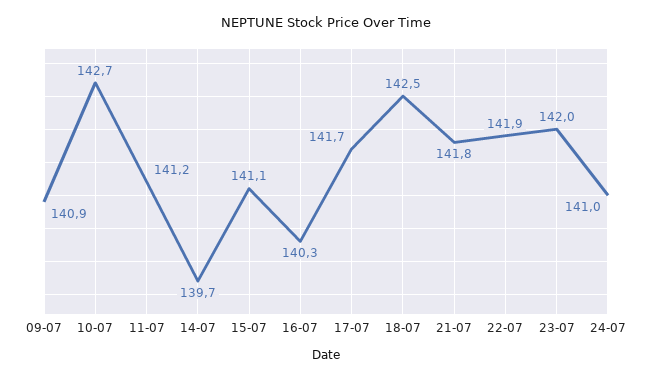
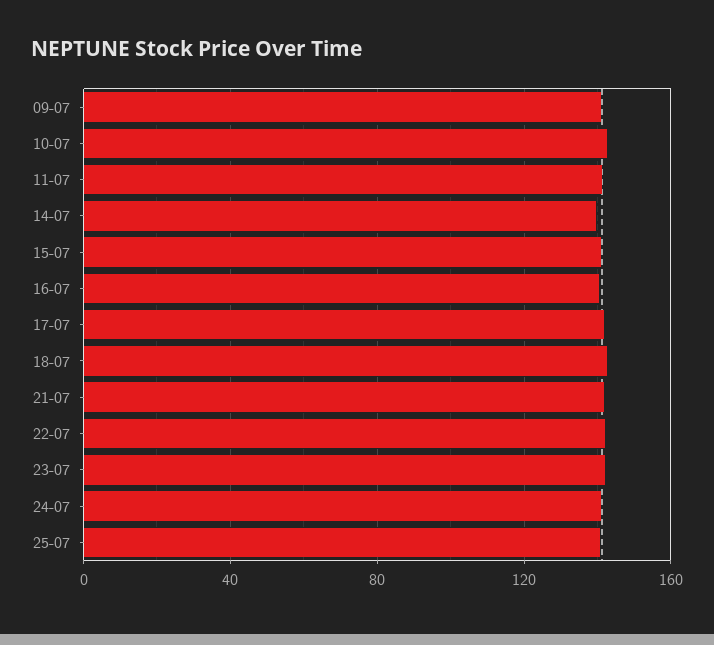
25-07: none -> 140

